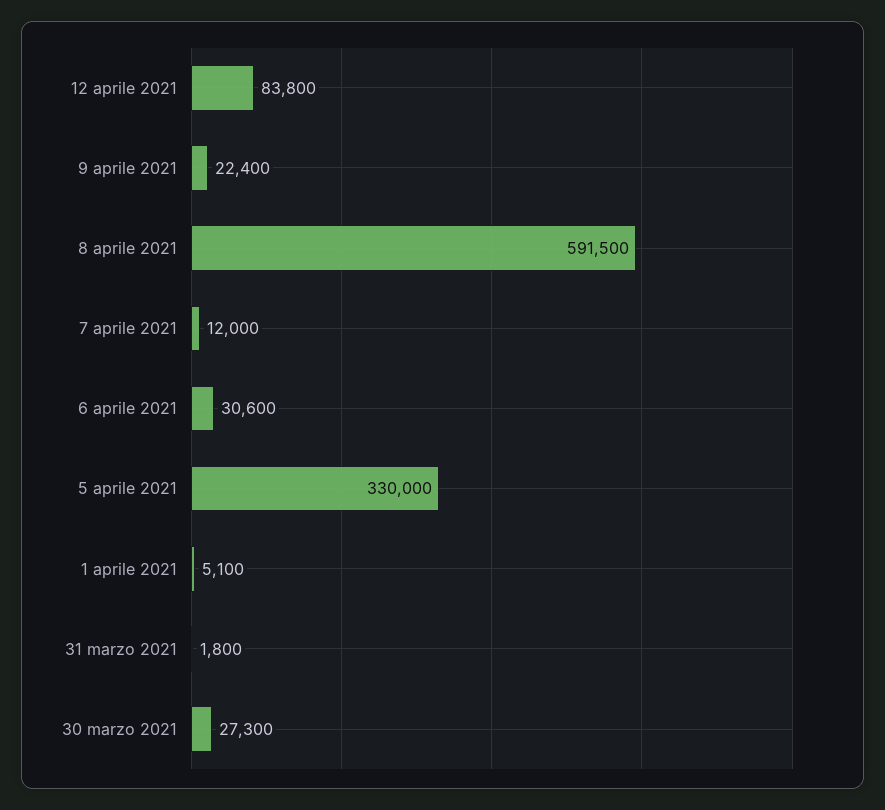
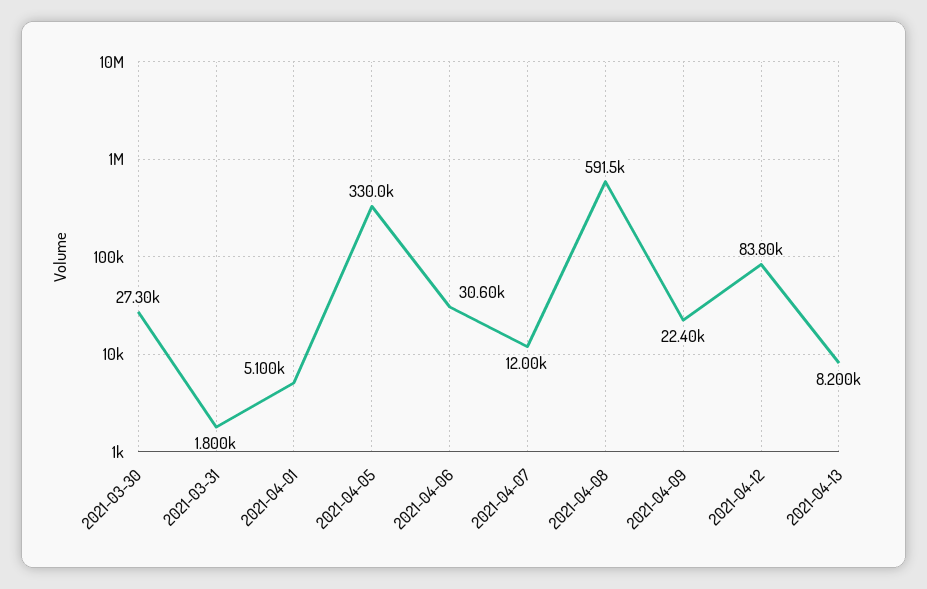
2021-04-13: none -> 8200

